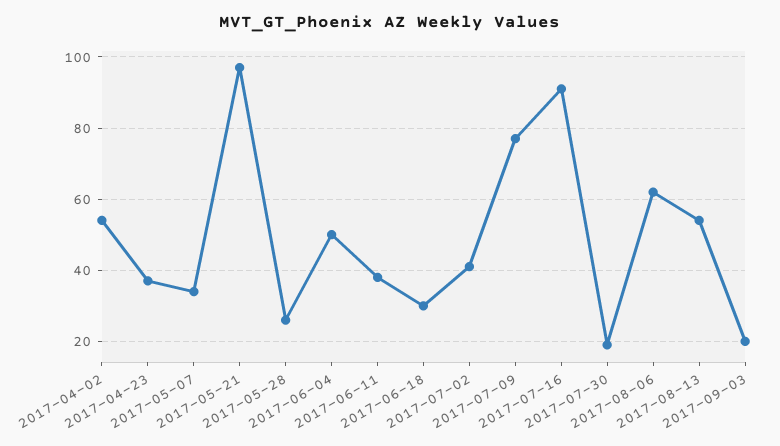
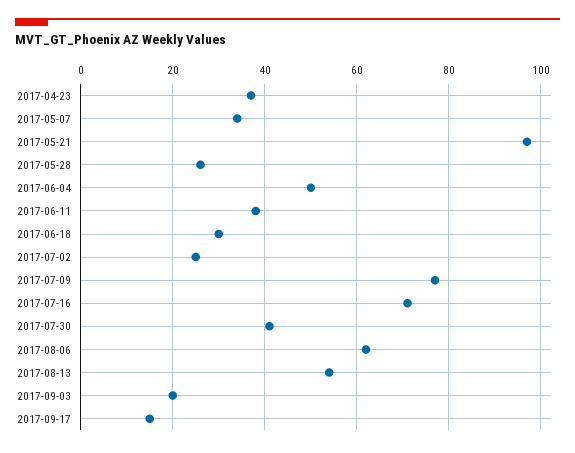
2017-04-02: 55 -> none
2017-07-02: 40 -> 25
2017-07-16: 90 -> 70
2017-07-30: 20 -> 40
2017-09-17: none -> 15

